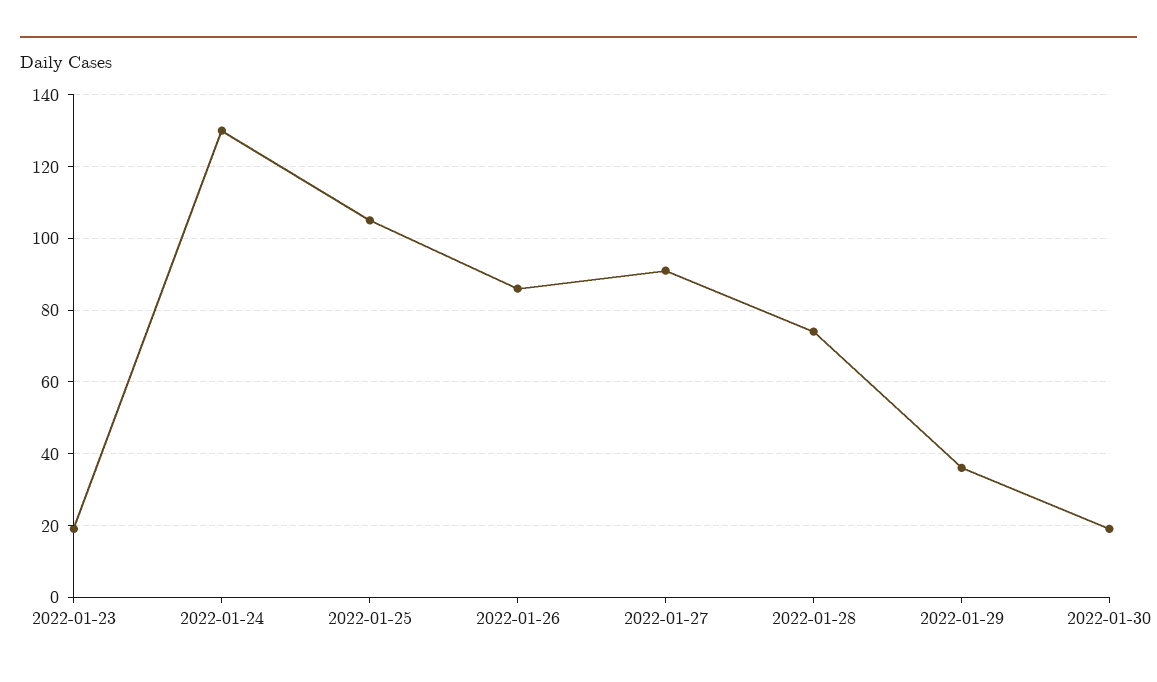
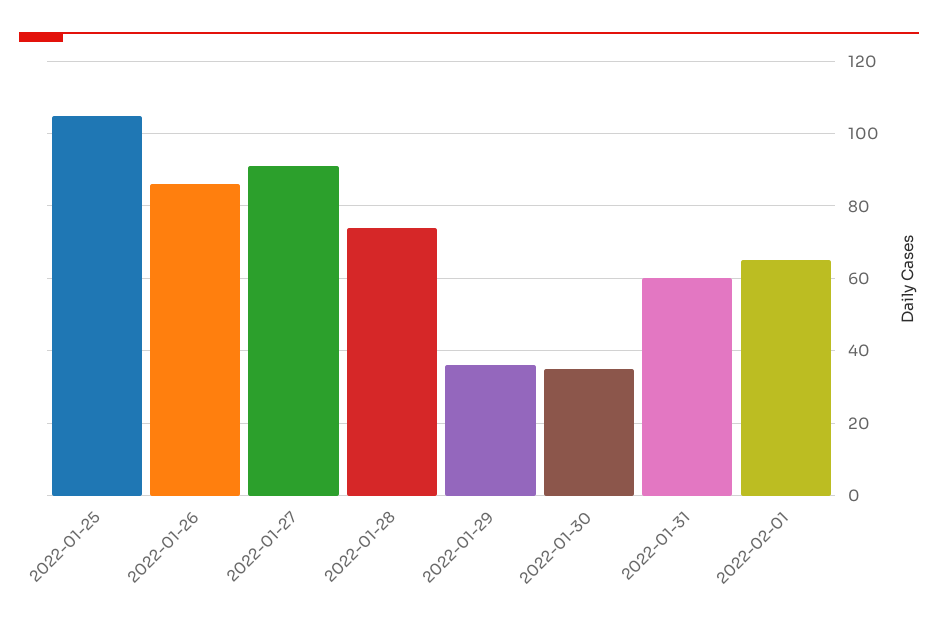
2022-01-23: 20 -> none
2022-01-24: 130 -> none
2022-01-30: 20 -> 35
2022-01-31: none -> 60
2022-02-01: none -> 65

